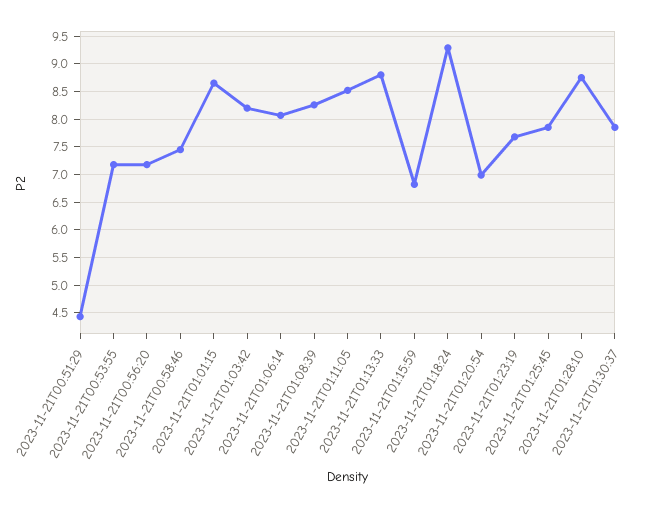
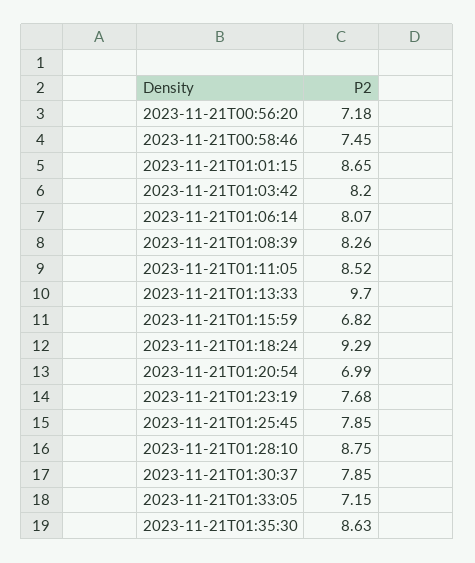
2023-11-21T00:51:29: 4.5 -> none
2023-11-21T00:53:55: 7.25 -> none
2023-11-21T01:13:33: 8.75 -> 9.7
2023-11-21T01:33:05: none -> 7.15
2023-11-21T01:35:30: none -> 8.63

